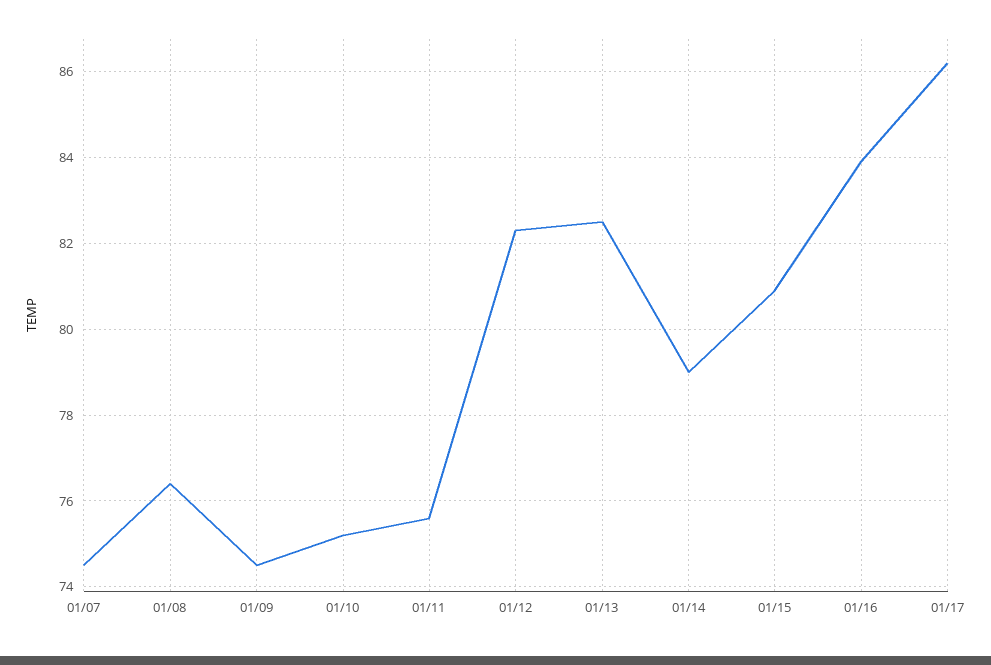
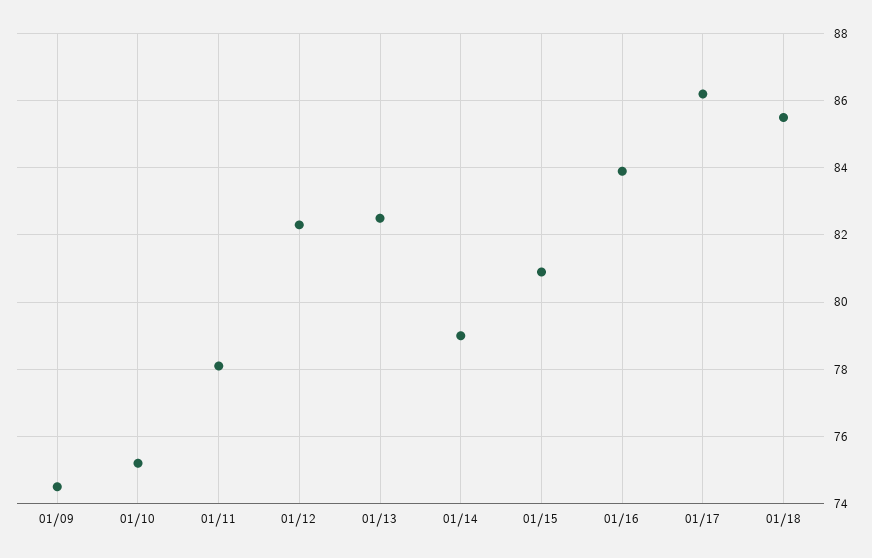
01/07: 74.5 -> none
01/08: 76.5 -> none
01/11: 75.5 -> 78
01/18: none -> 85.5

